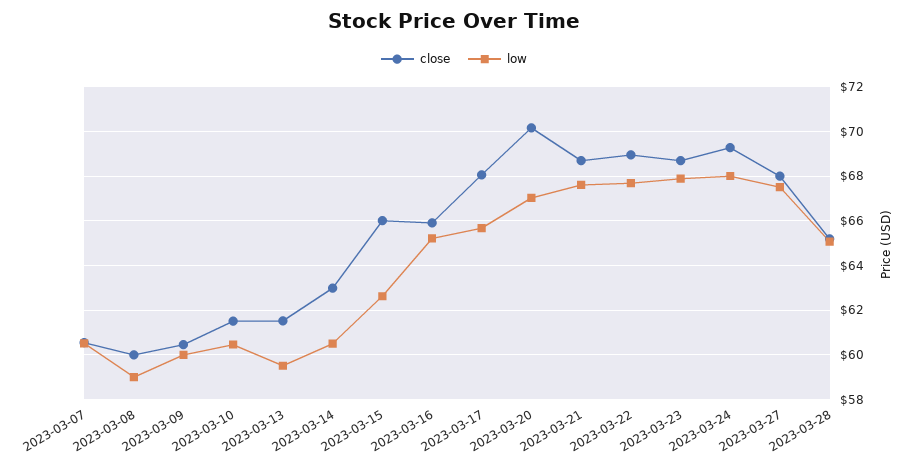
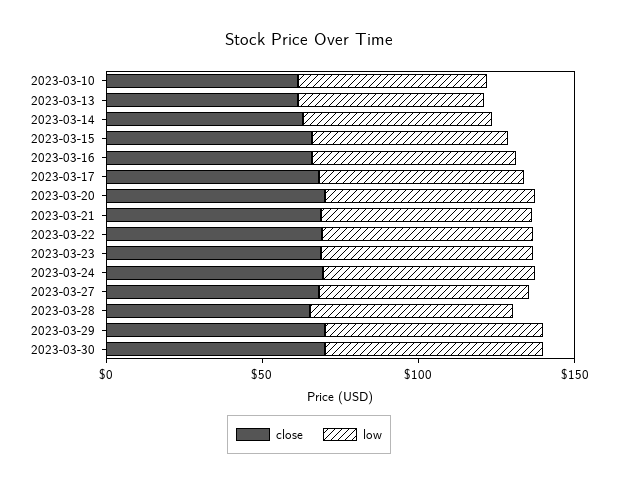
close, 2023-03-07: 60.5 -> none
low, 2023-03-07: 60.5 -> none
close, 2023-03-08: 60 -> none
low, 2023-03-08: 59 -> none
close, 2023-03-09: 60.5 -> none
low, 2023-03-09: 60 -> none
close, 2023-03-29: none -> 70
low, 2023-03-29: none -> 70
close, 2023-03-30: none -> 70
low, 2023-03-30: none -> 70

